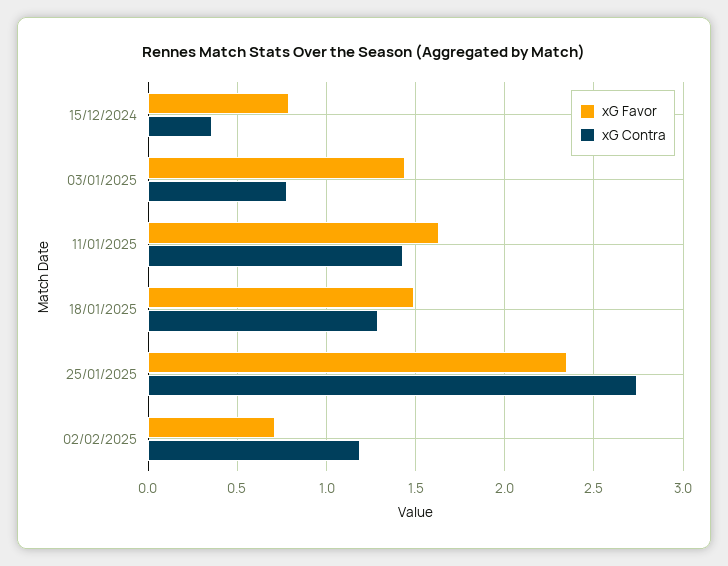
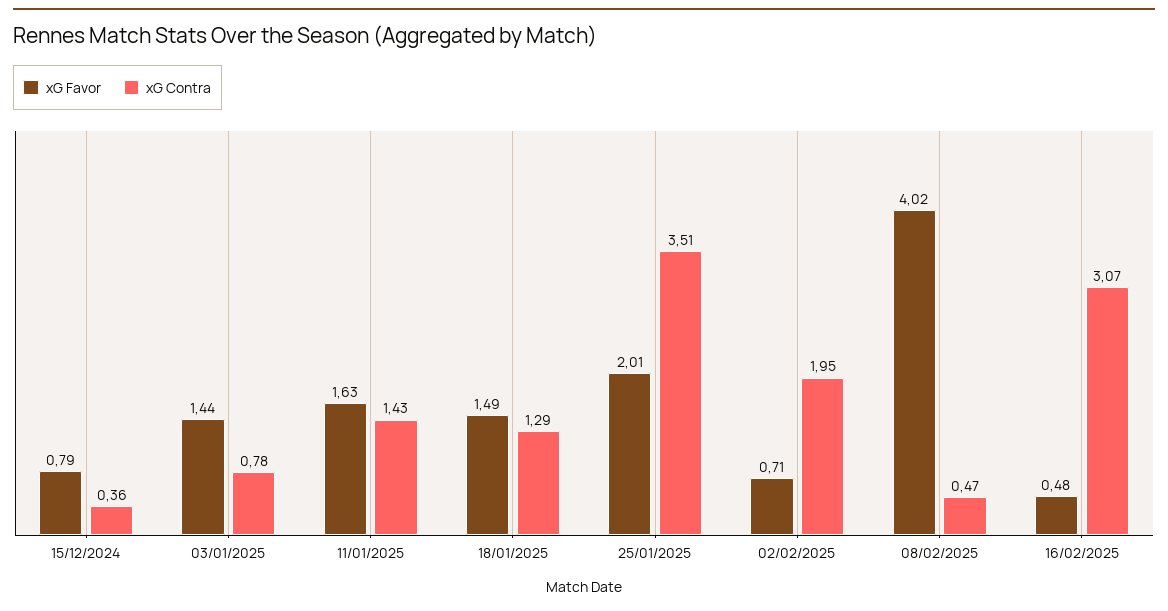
xG Favor, 25/01/2025: 2.35 -> 2.01
xG Contra, 25/01/2025: 2.75 -> 3.51
xG Contra, 02/02/2025: 1.2 -> 1.95
xG Favor, 08/02/2025: none -> 4.02
xG Contra, 08/02/2025: none -> 0.47
xG Favor, 16/02/2025: none -> 0.48
xG Contra, 16/02/2025: none -> 3.07

